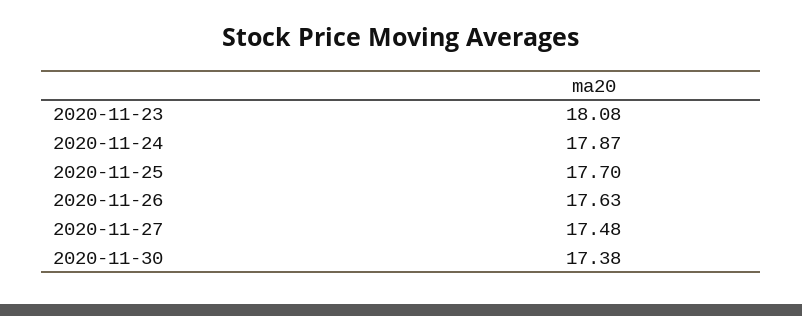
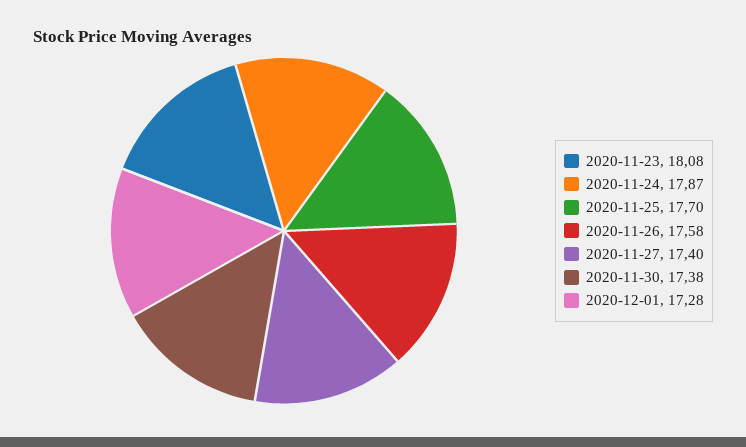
2020-11-26: 17.63 -> 17.58
2020-11-27: 17.48 -> 17.4
2020-12-01: none -> 17.28

